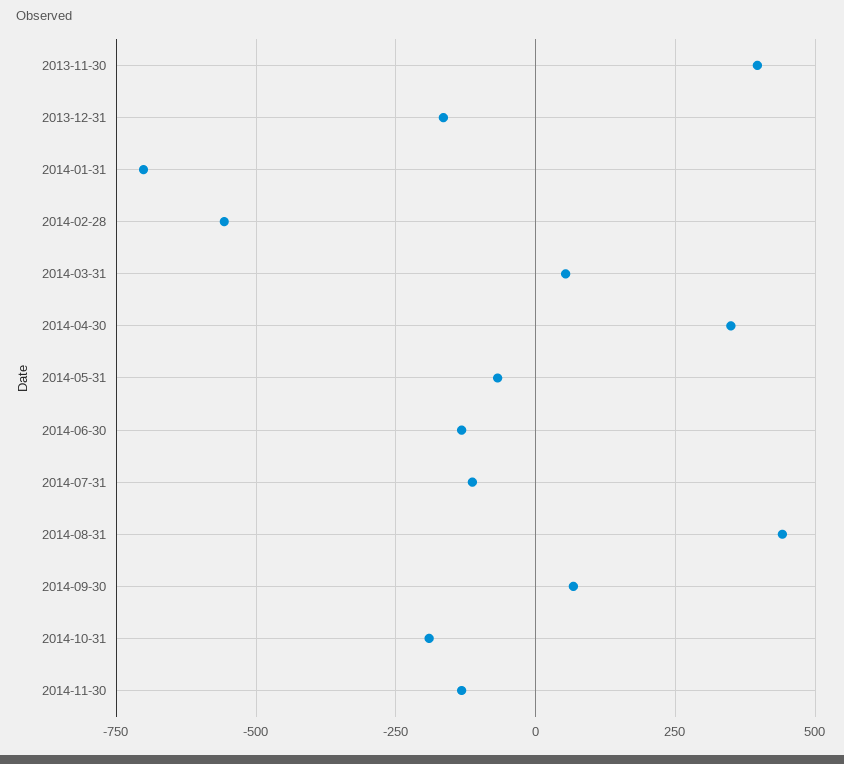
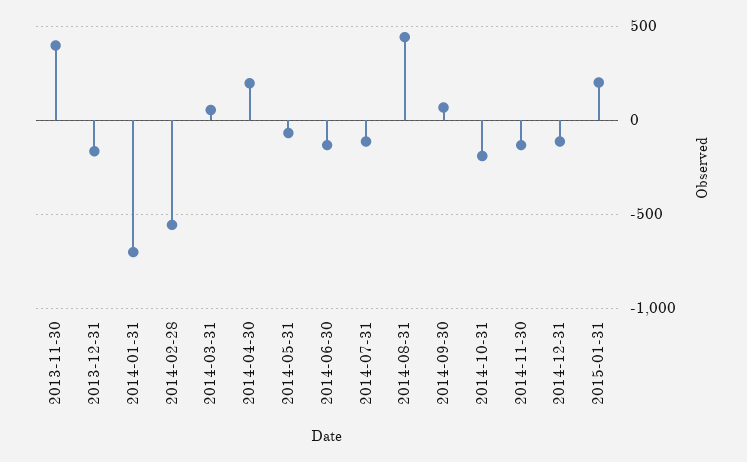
2014-04-30: 350 -> 200
2014-12-31: none -> -100
2015-01-31: none -> 200

